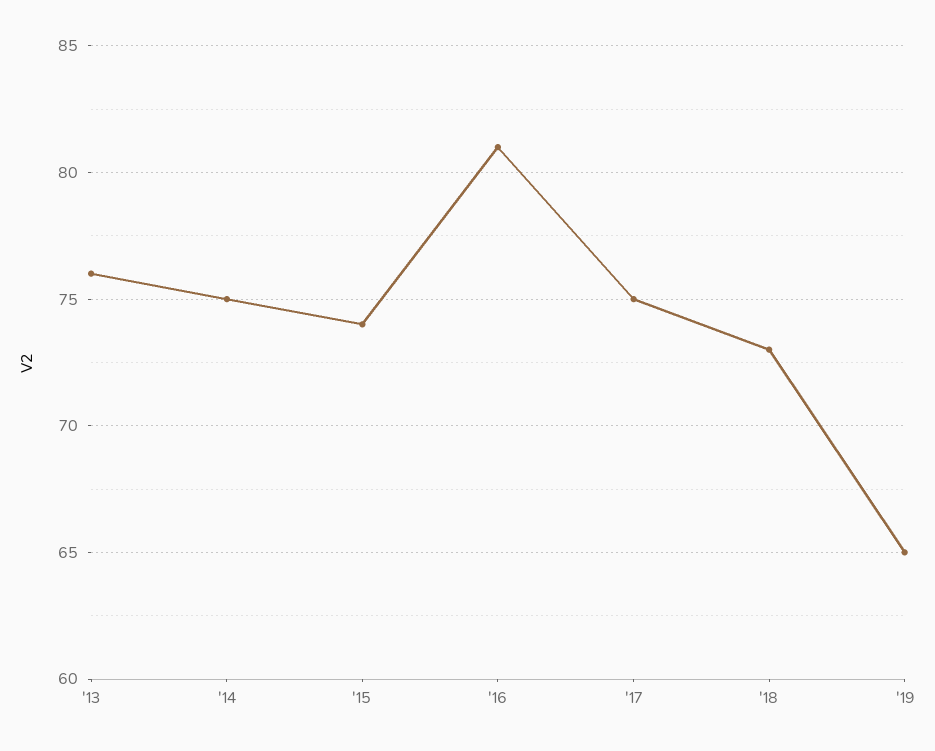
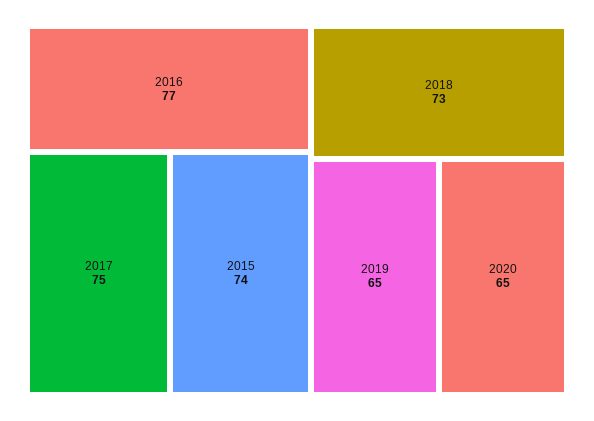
'13: 76 -> none
'14: 75 -> none
'16: 81 -> 77
2020: none -> 65

